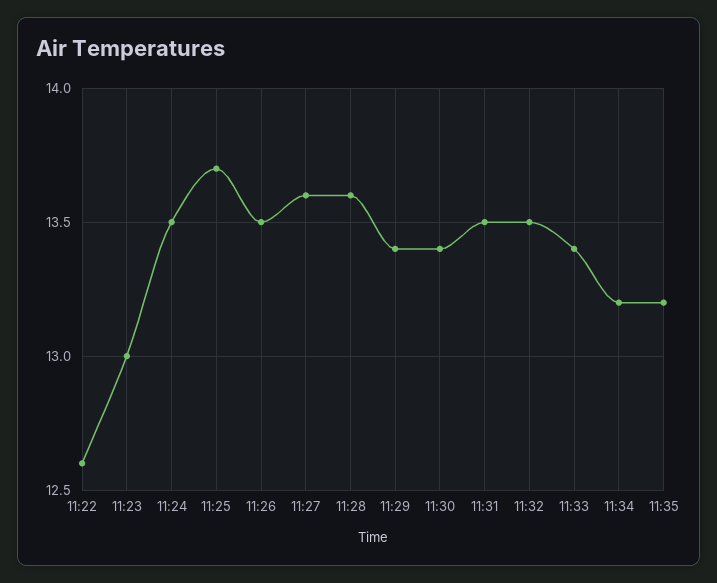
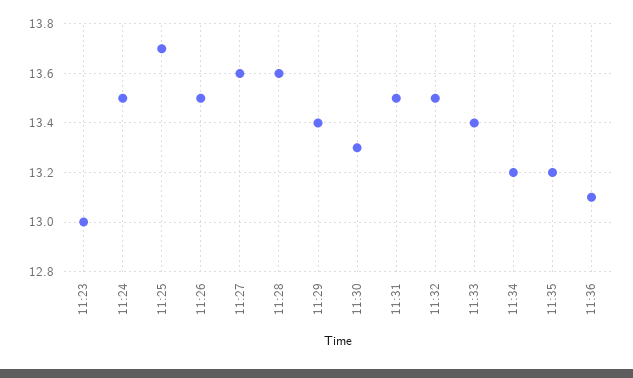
11:22: 12.6 -> none
11:30: 13.4 -> 13.3
11:36: none -> 13.1

